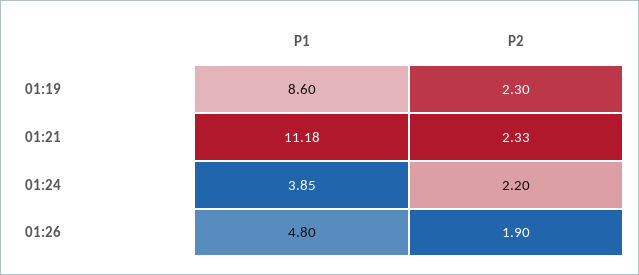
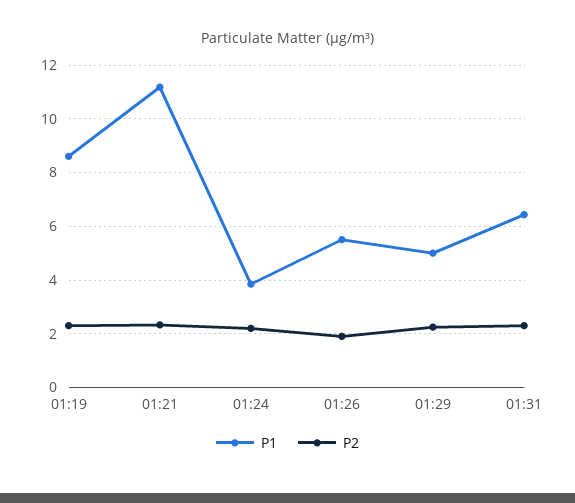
P1, 01:26: 4.8 -> 5.5
P1, 01:29: none -> 5
P2, 01:29: none -> 2.25
P1, 01:31: none -> 6.5
P2, 01:31: none -> 2.25

